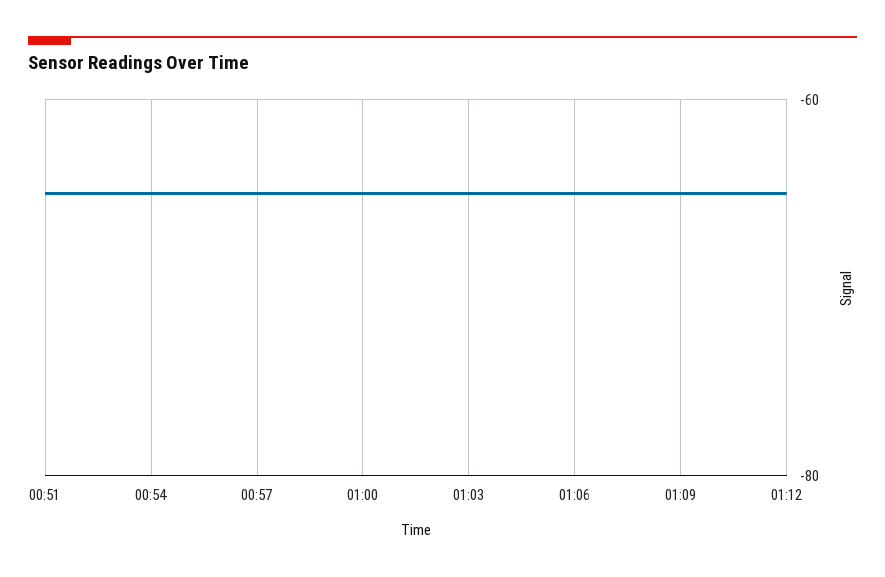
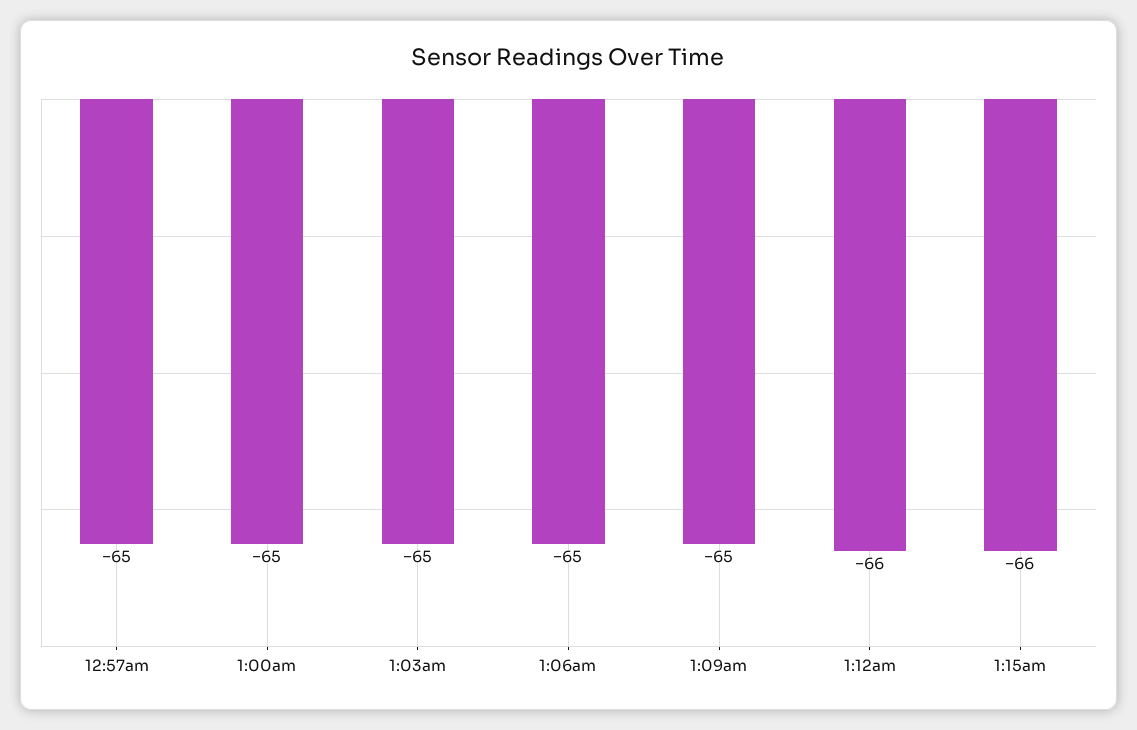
00:51: -65 -> none
00:54: -65 -> none
01:12: -65 -> -66
1:15am: none -> -66

